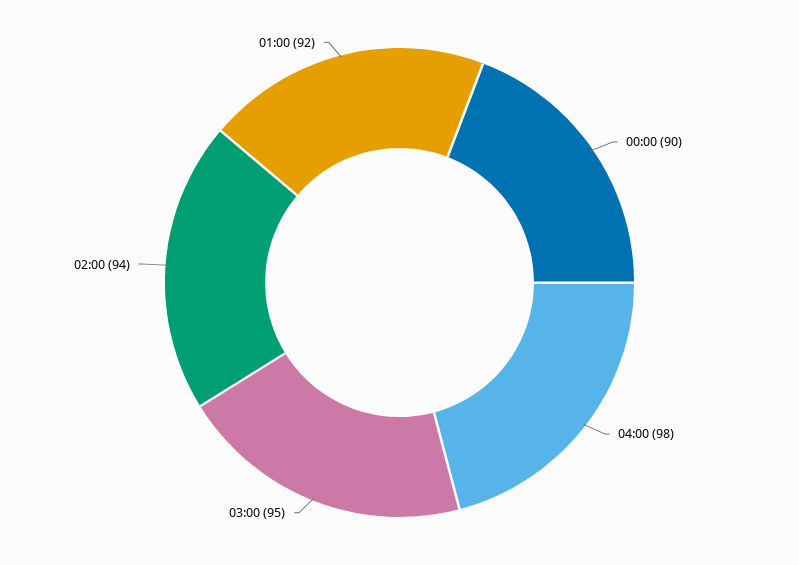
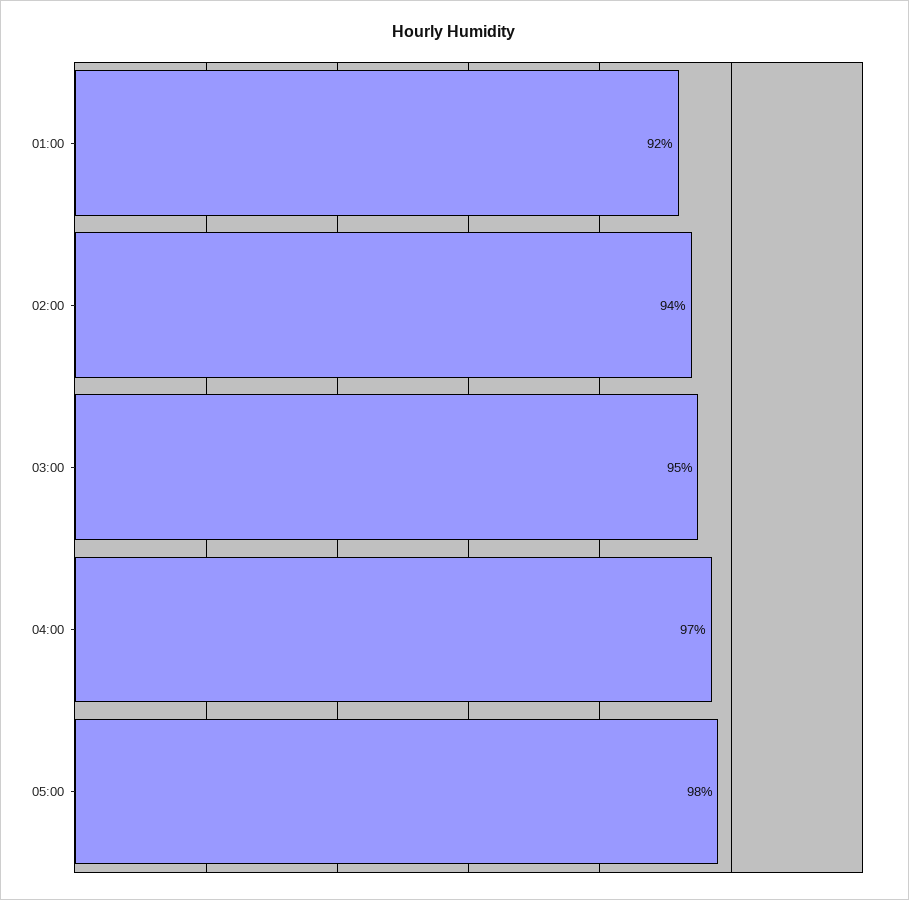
00:00: 90 -> none
04:00: 98 -> 97
05:00: none -> 98

